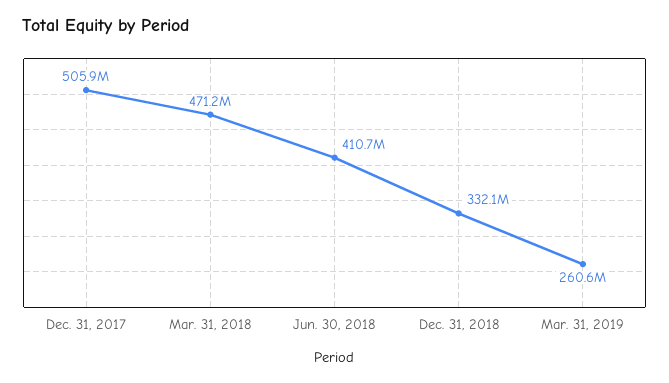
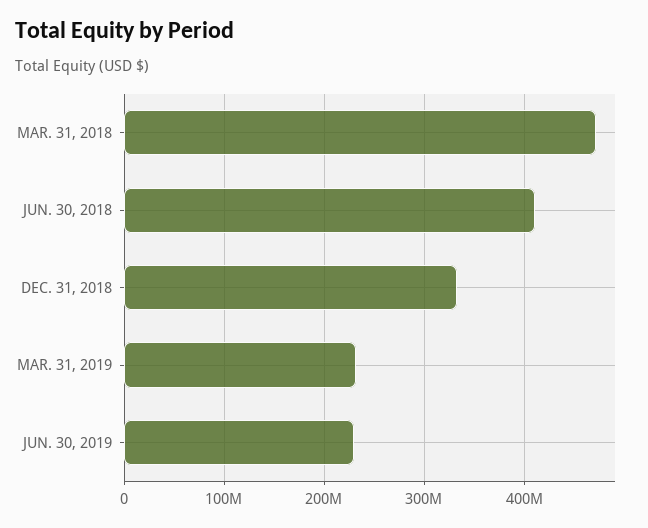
Dec. 31, 2017: 505900000 -> none
Mar. 31, 2019: 260600000 -> 230000000
JUN. 30, 2019: none -> 230000000

